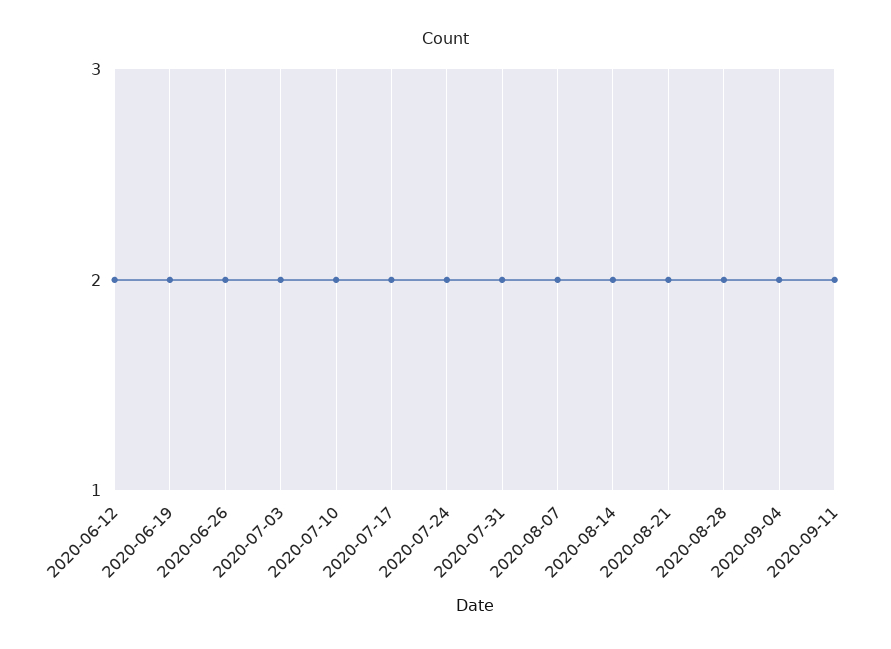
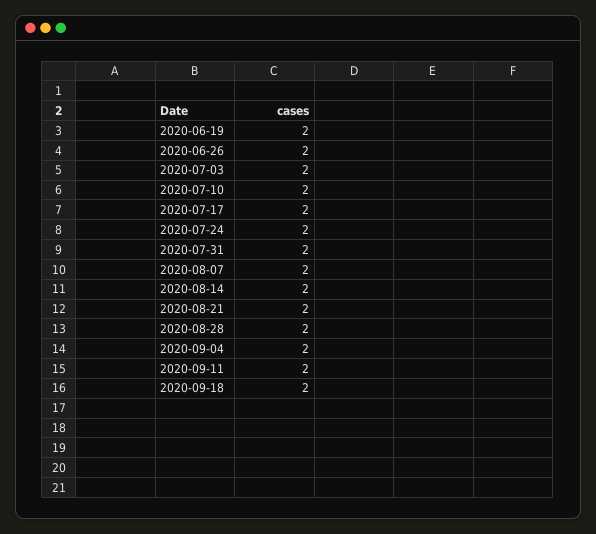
2020-06-12: 2 -> none
2020-09-18: none -> 2

